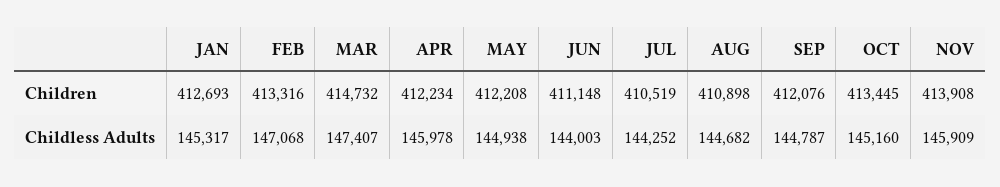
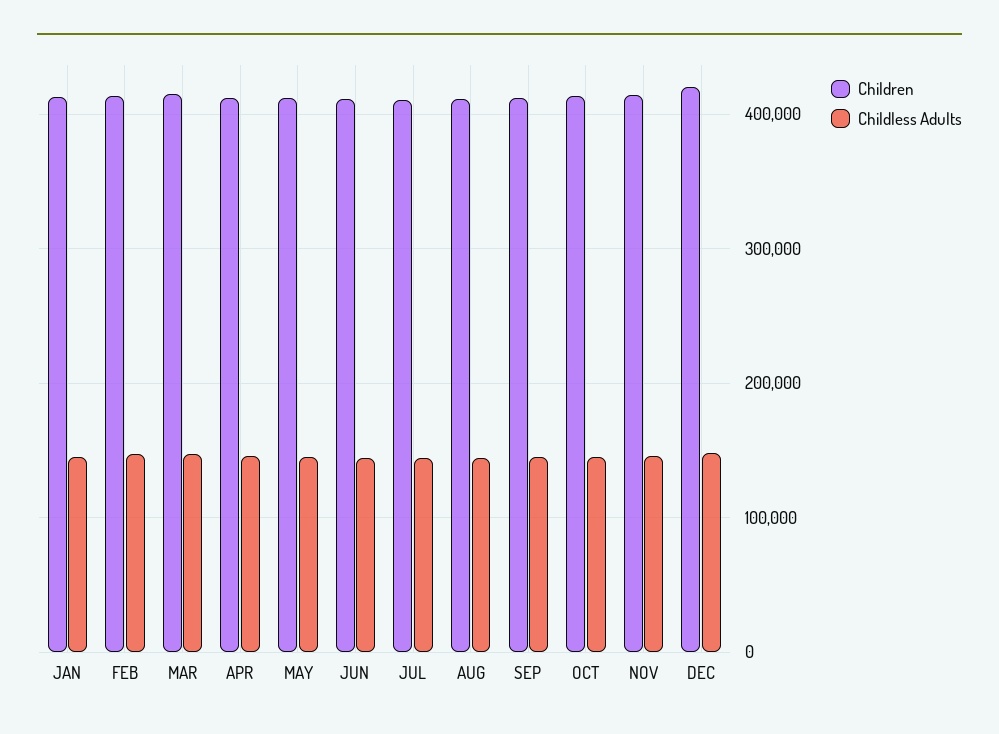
Children, DEC: none -> 420000
Childless Adults, DEC: none -> 150000

